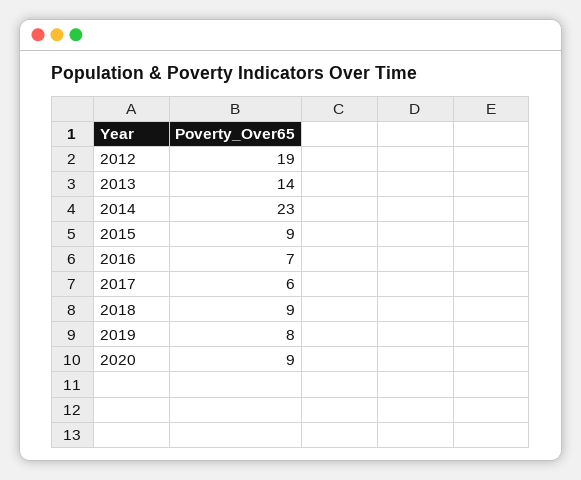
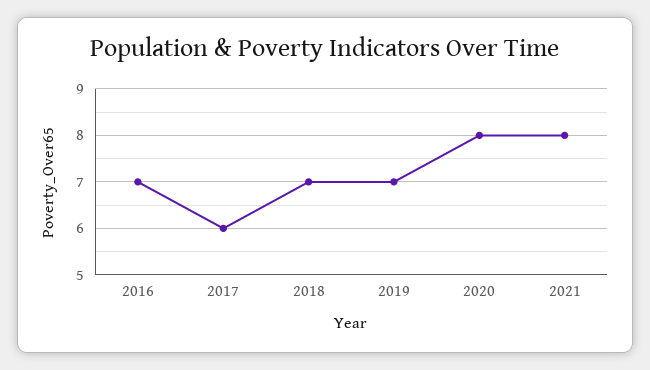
2012: 19 -> none
2013: 14 -> none
2014: 23 -> none
2015: 9 -> none
2018: 9 -> 7
2019: 8 -> 7
2020: 9 -> 8
2021: none -> 8

